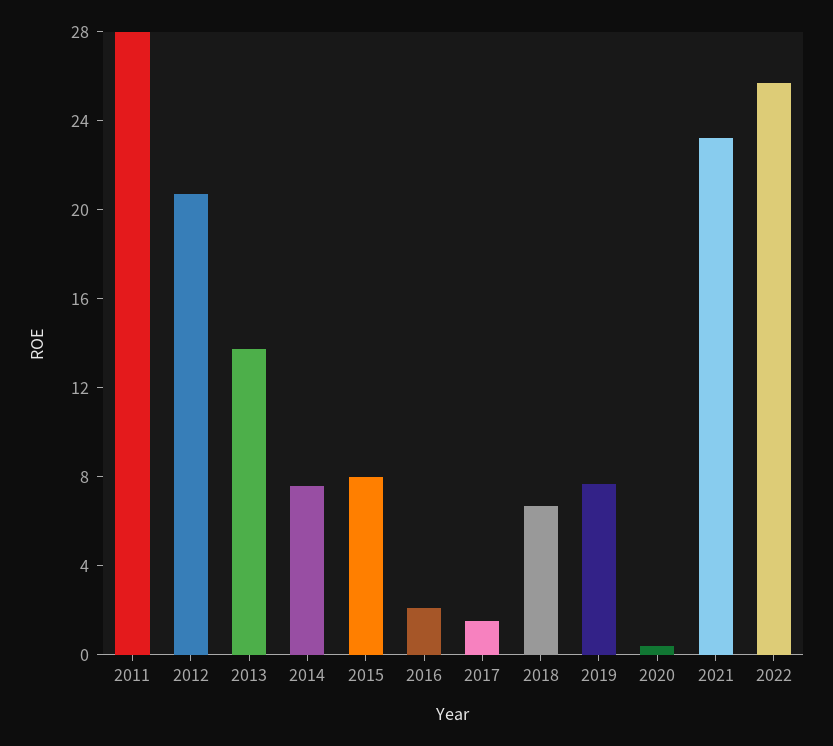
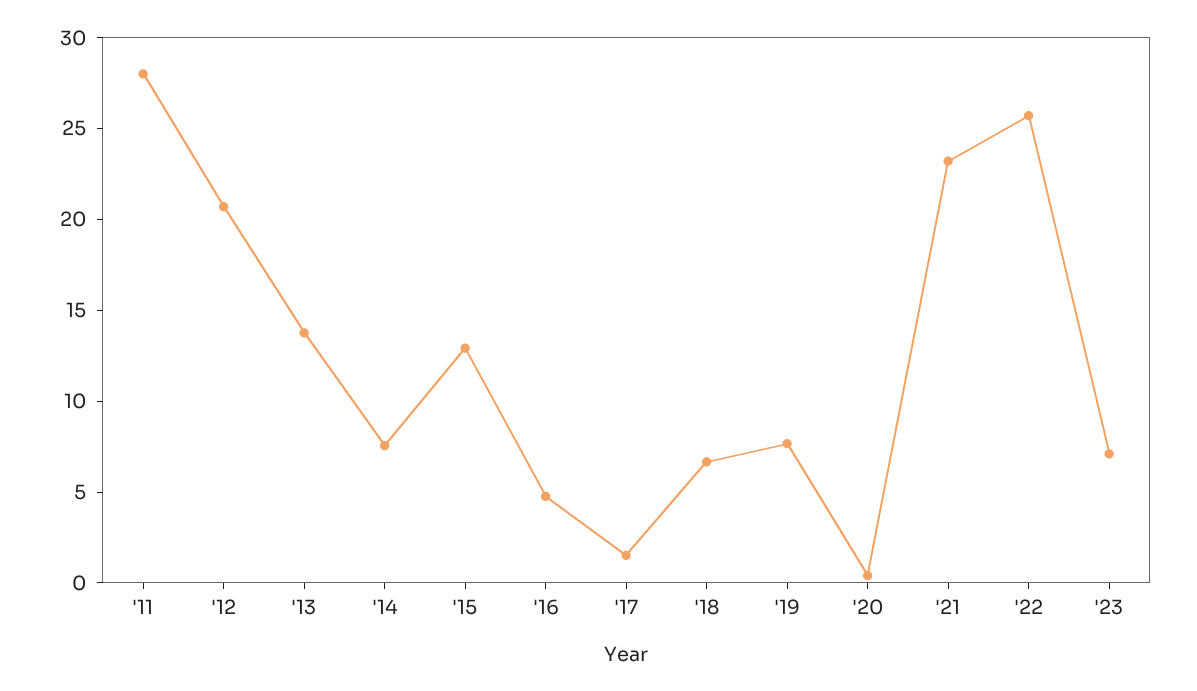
2015: 8 -> 13
2016: 2 -> 5
'23: none -> 7

